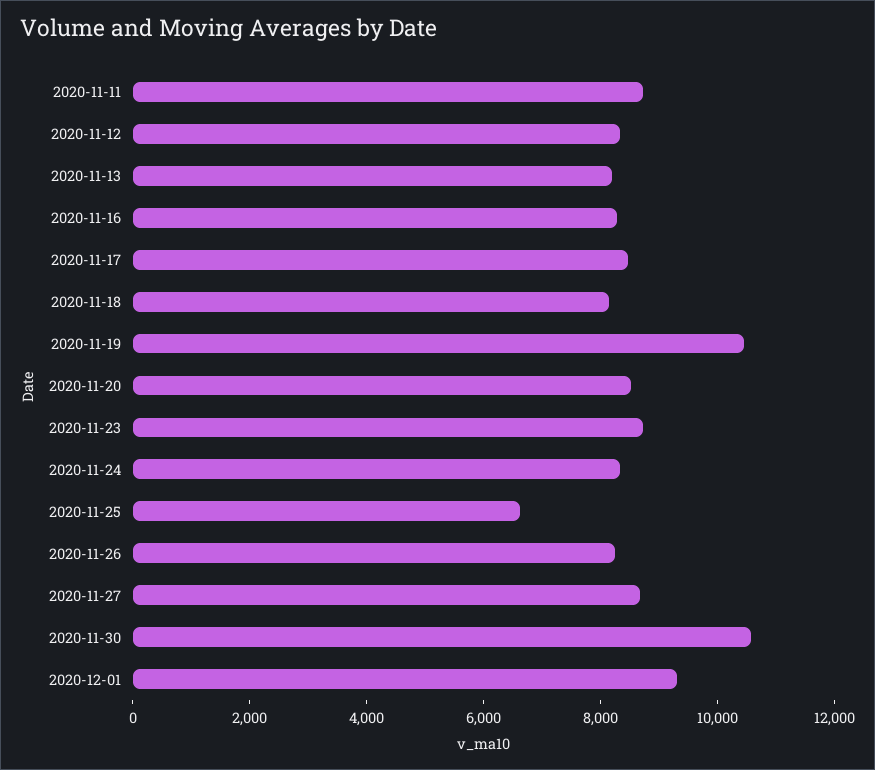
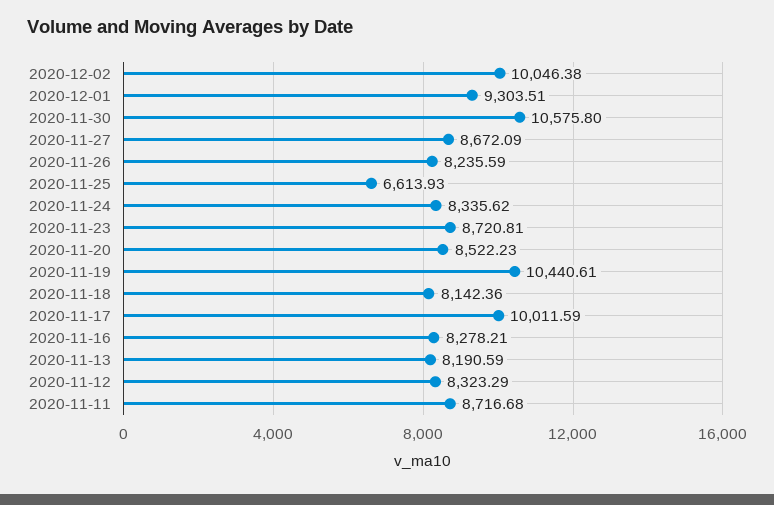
2020-11-17: 8500 -> 10011.59
2020-12-02: none -> 10046.38

